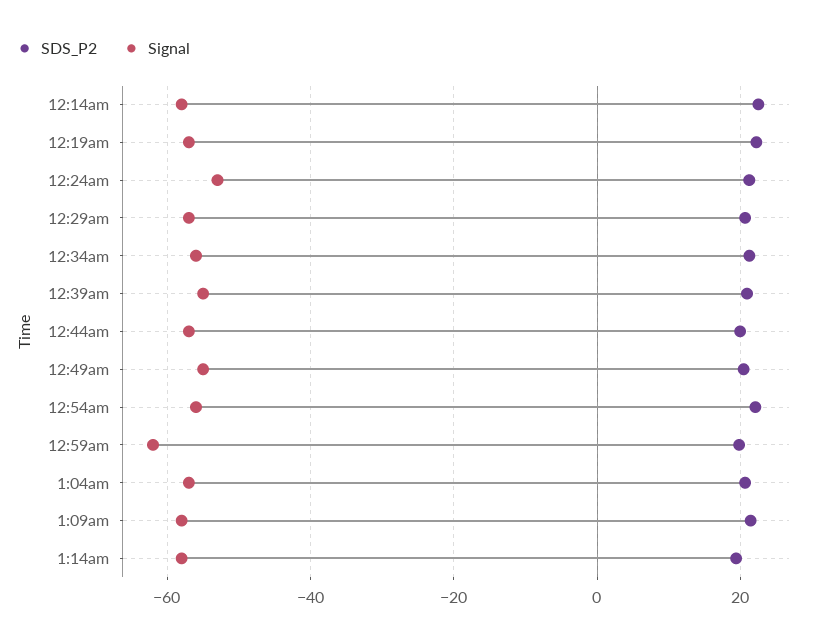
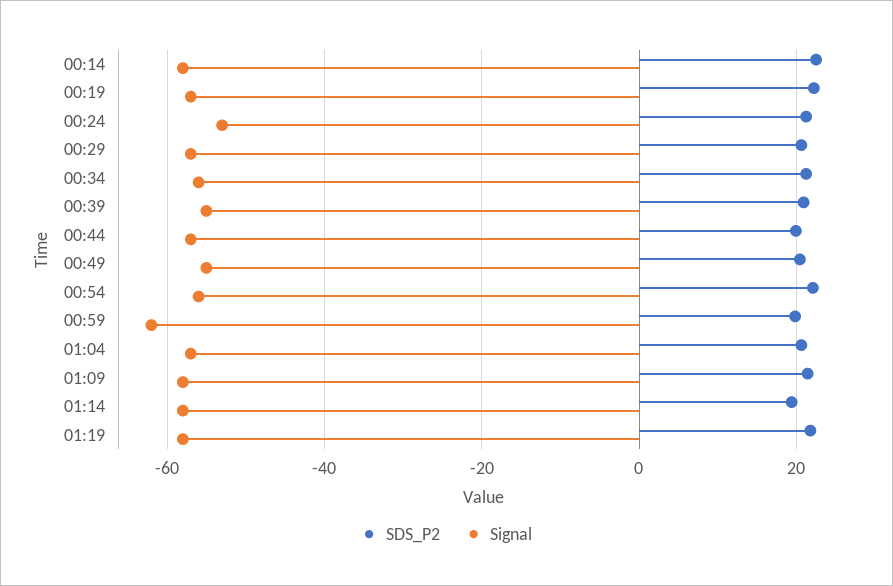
SDS_P2, 01:19: none -> 22
Signal, 01:19: none -> -58

